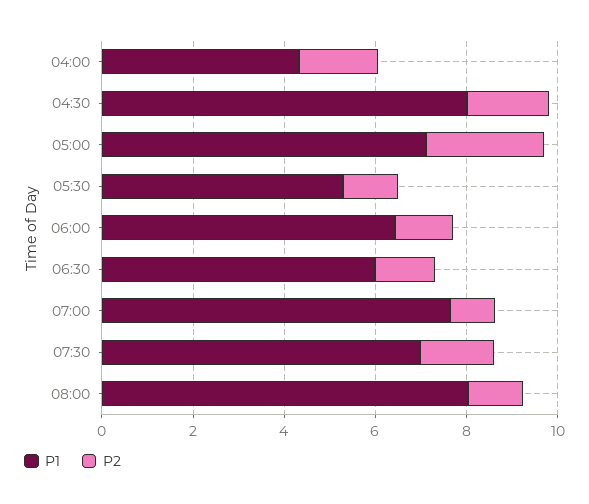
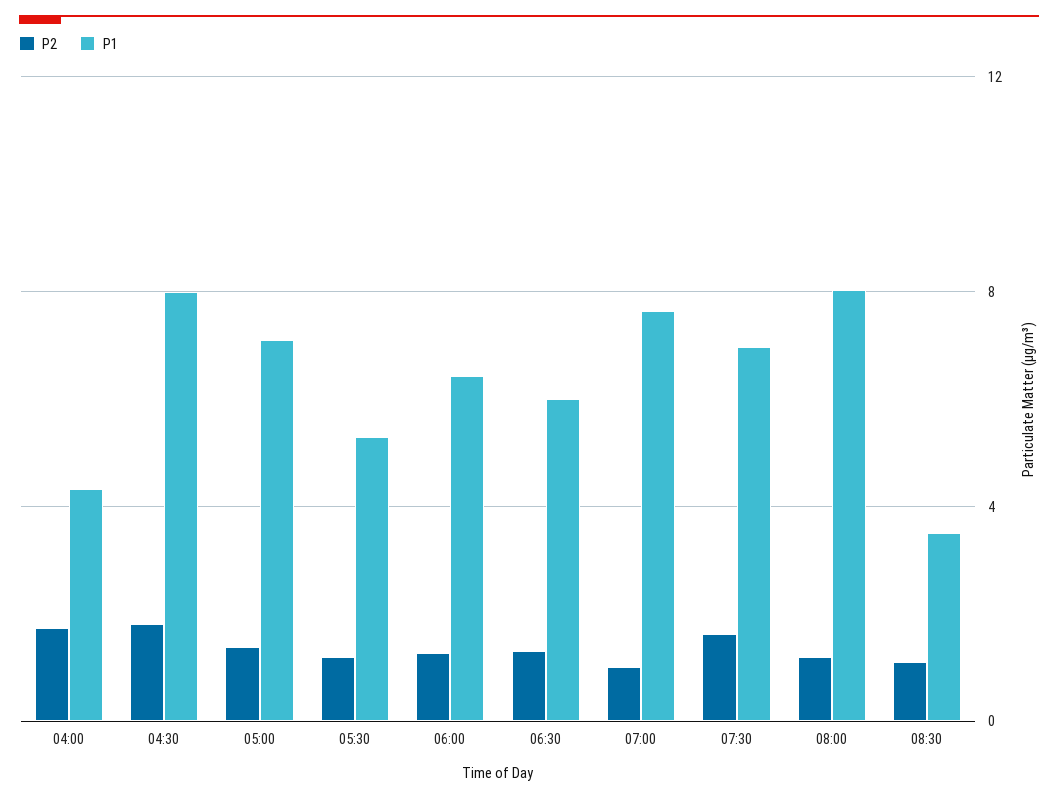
P2, 05:00: 2.5 -> 1.5
P2, 08:30: none -> 1
P1, 08:30: none -> 3.5

